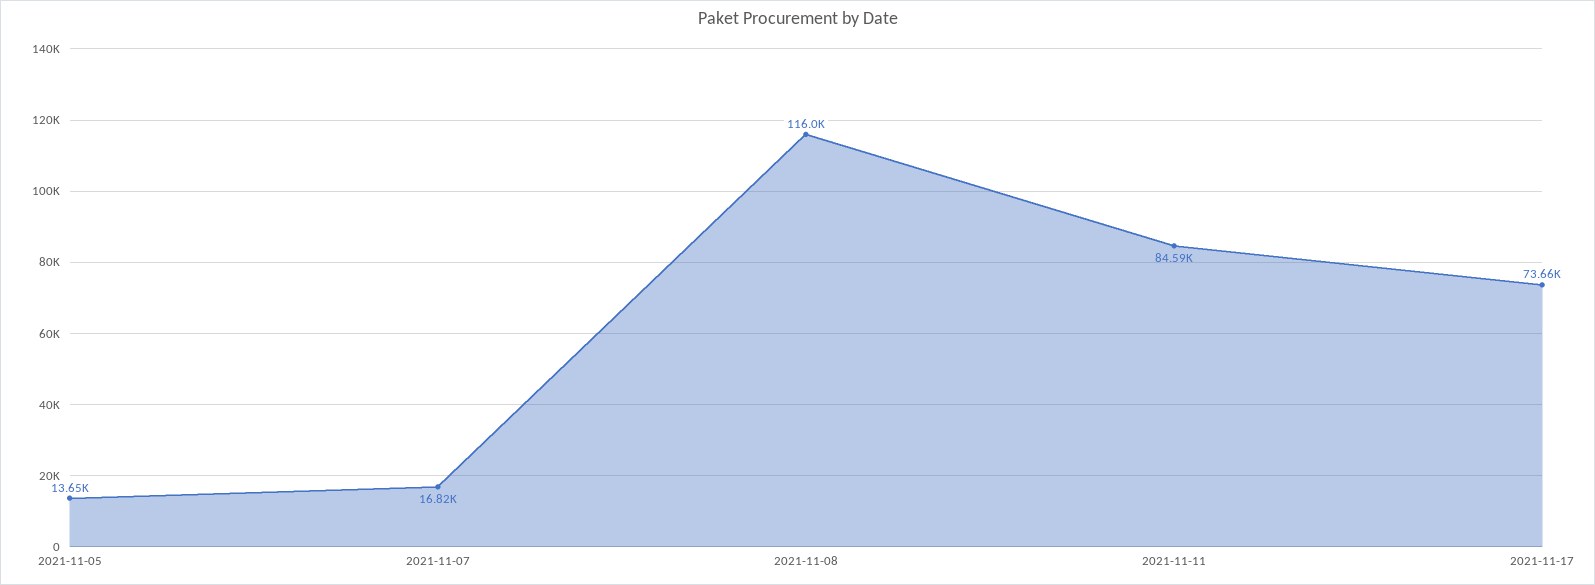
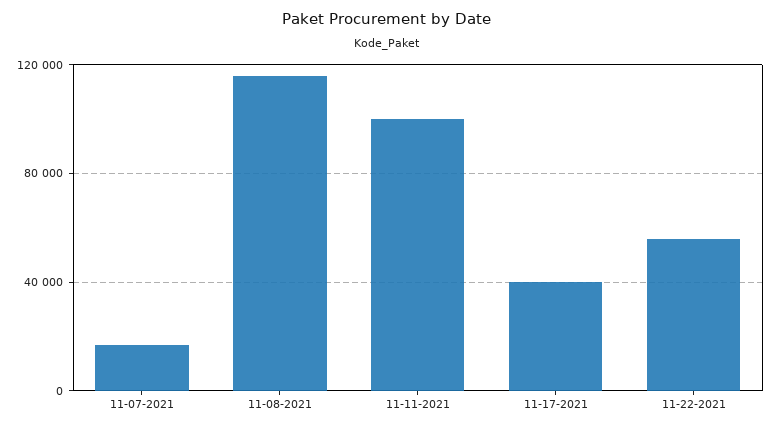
2021-11-05: 13650 -> none
2021-11-11: 84590 -> 100000
2021-11-17: 73660 -> 40000
11-22-2021: none -> 55000

